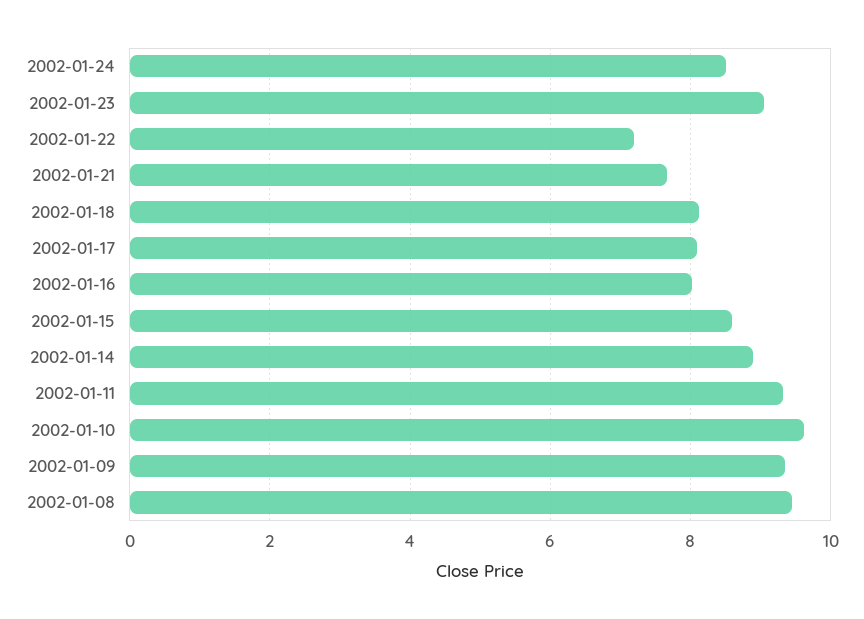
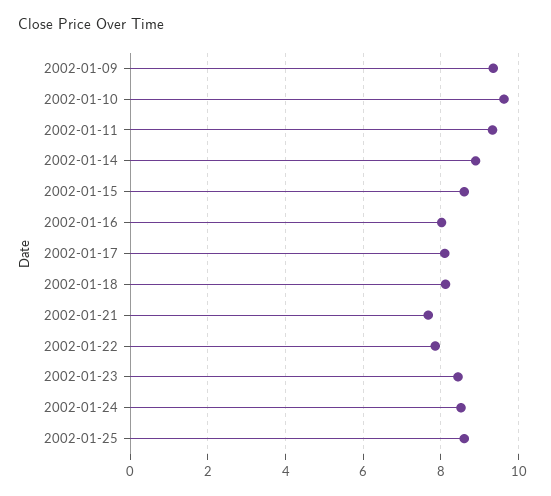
2002-01-23: 9 -> 8.4
2002-01-22: 7.2 -> 7.8
2002-01-08: 9.4 -> none
2002-01-25: none -> 8.6

